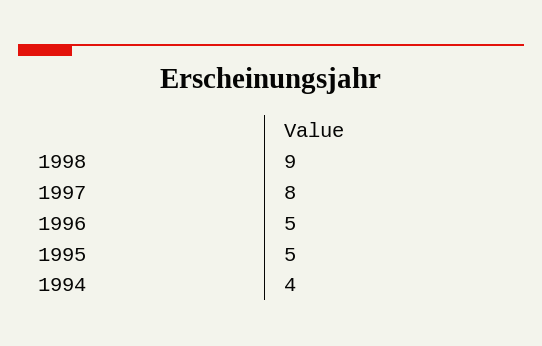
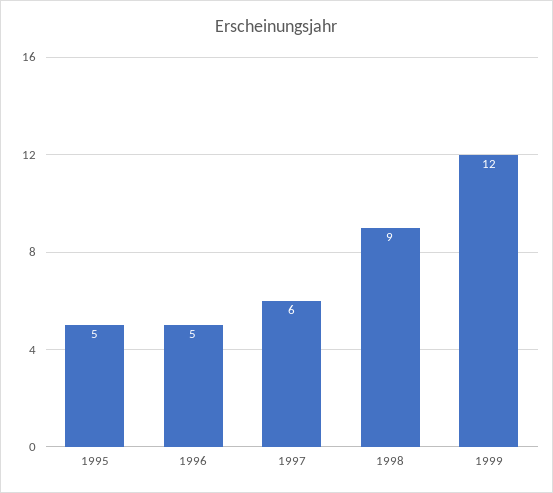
1997: 8 -> 6
1994: 4 -> none
1999: none -> 12

